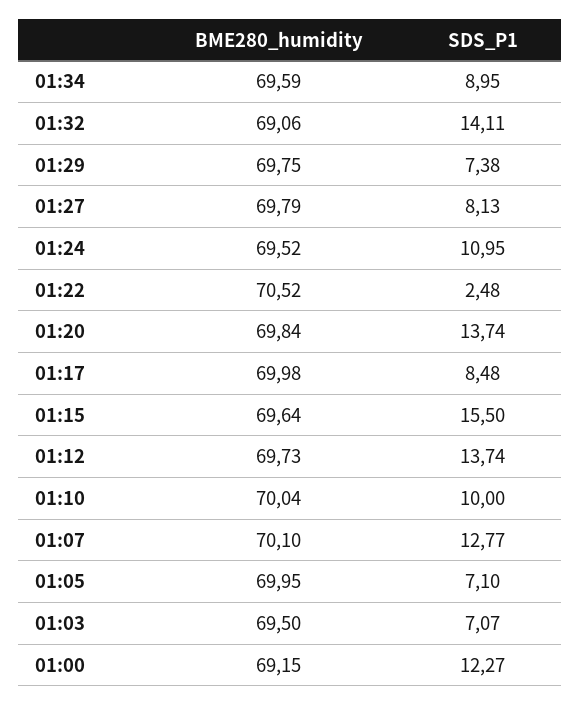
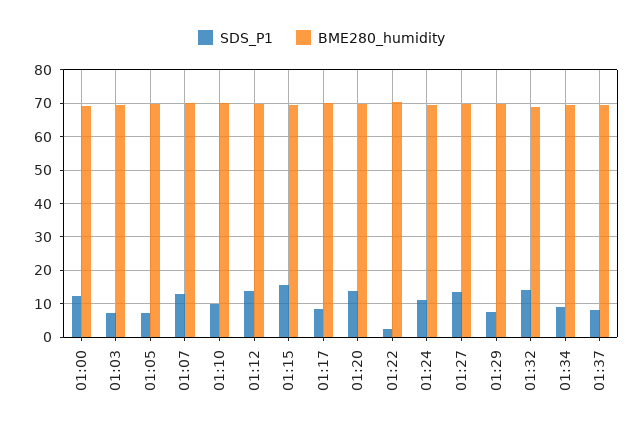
SDS_P1, 01:27: 8.13 -> 14
SDS_P1, 01:37: none -> 8
BME280_humidity, 01:37: none -> 70

